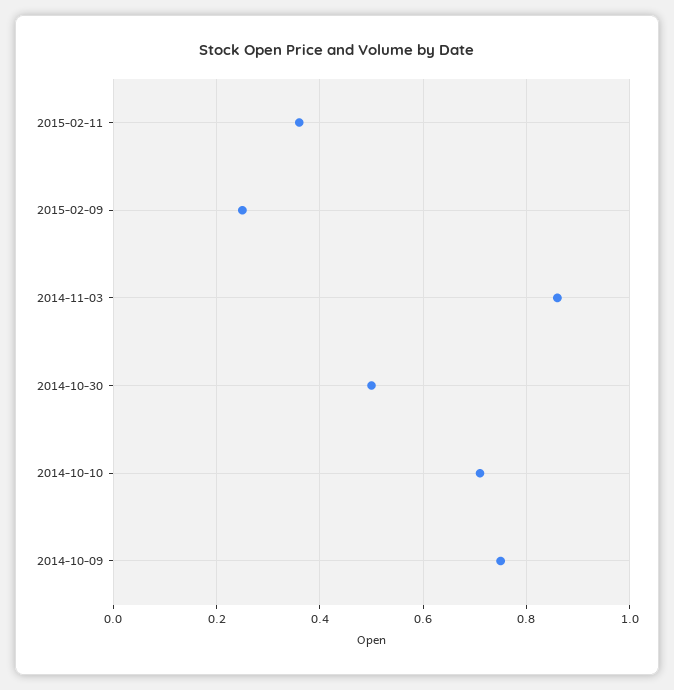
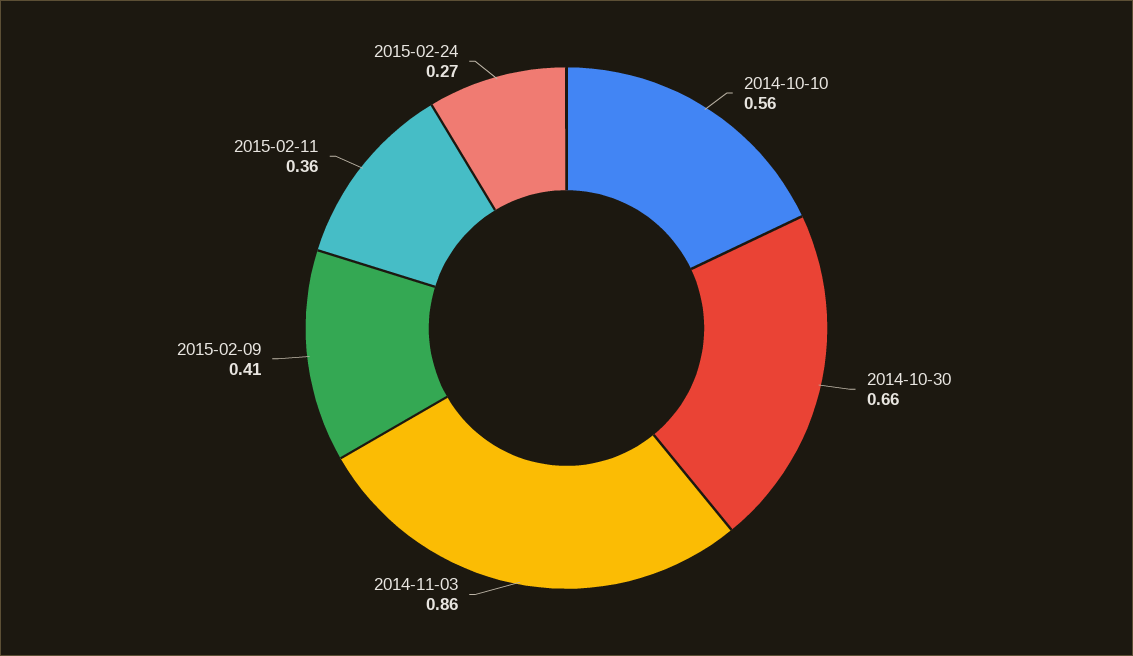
2015-02-09: 0.25 -> 0.41
2014-10-30: 0.5 -> 0.66
2014-10-10: 0.7 -> 0.56
2014-10-09: 0.75 -> none
2015-02-24: none -> 0.27

